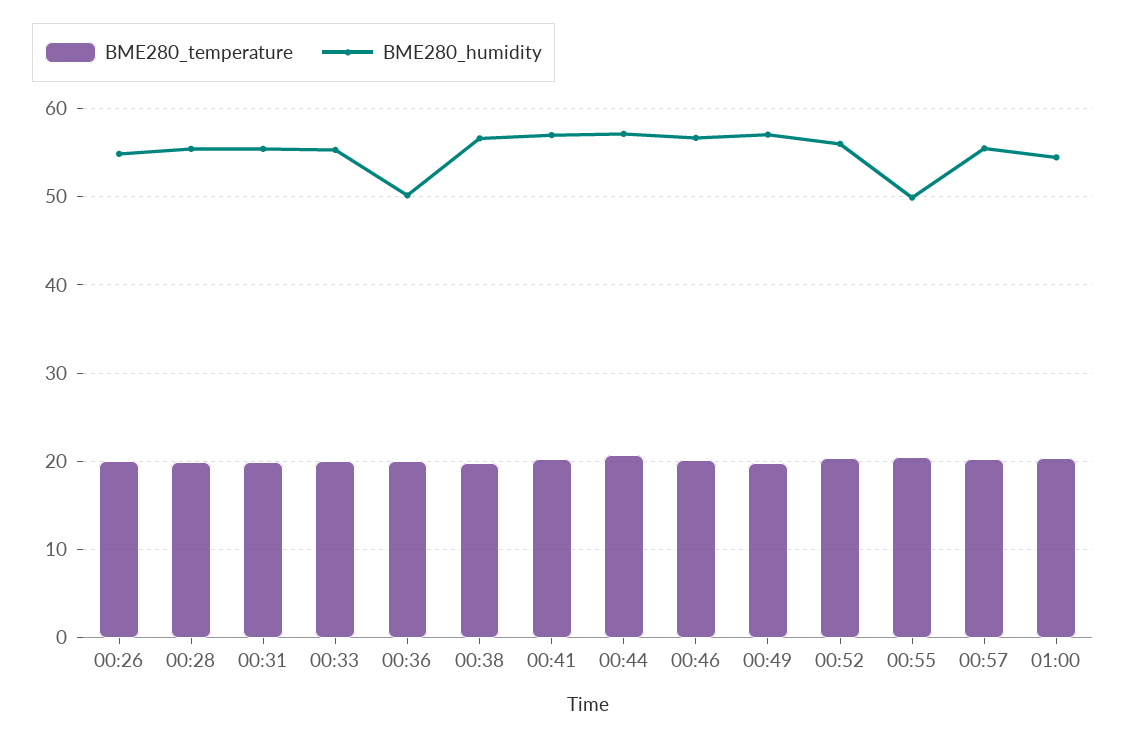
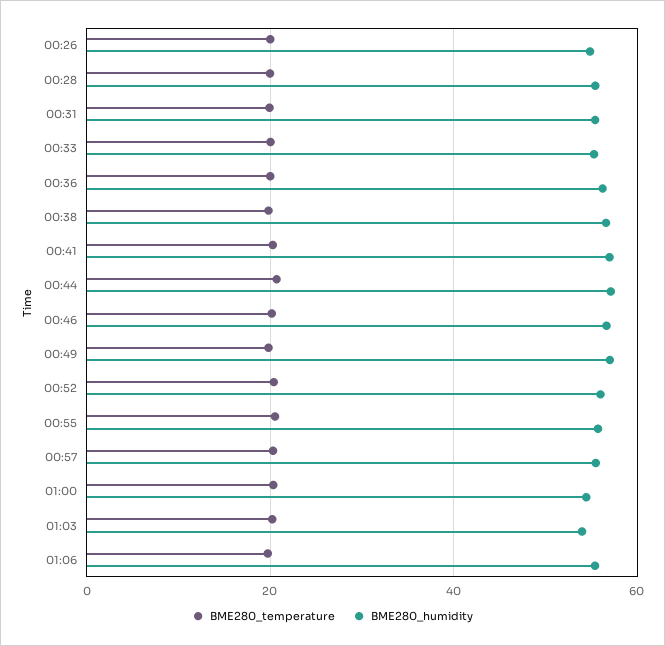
BME280_humidity, 00:36: 50 -> 56
BME280_humidity, 00:55: 50 -> 56
BME280_temperature, 01:03: none -> 20
BME280_humidity, 01:03: none -> 54
BME280_temperature, 01:06: none -> 20
BME280_humidity, 01:06: none -> 56

